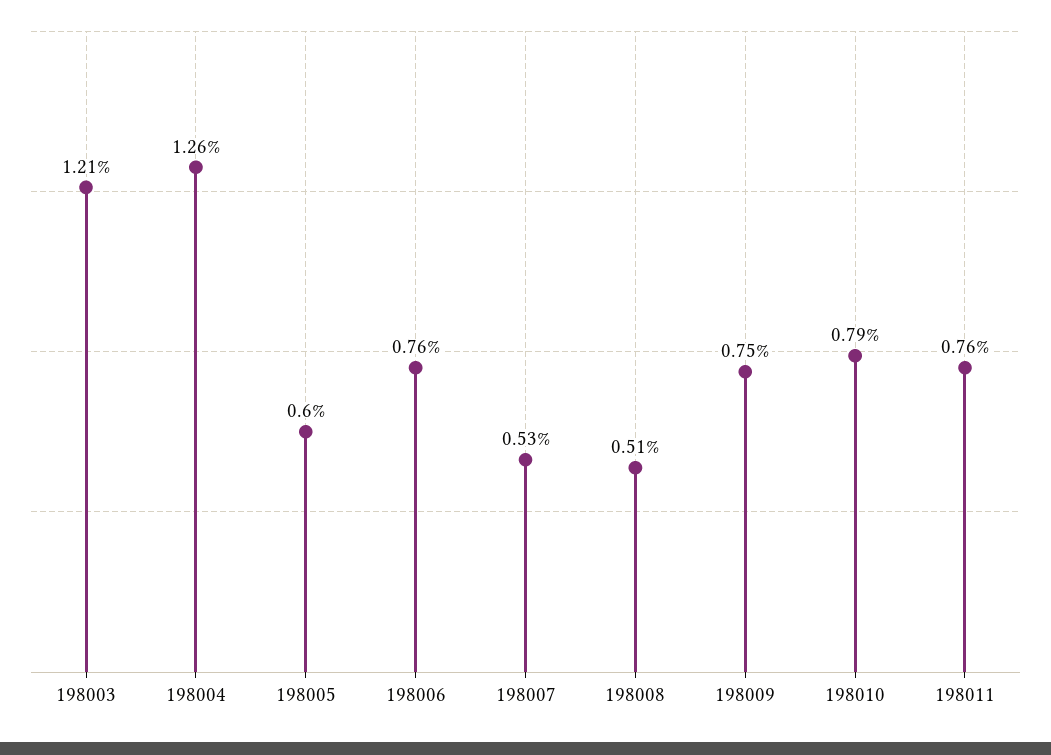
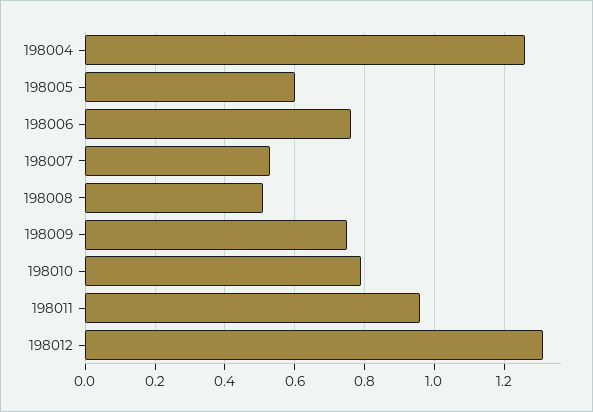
198003: 1.21 -> none
198011: 0.76 -> 0.95
198012: none -> 1.3

